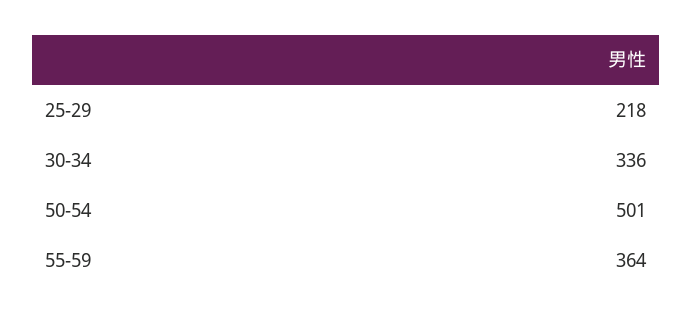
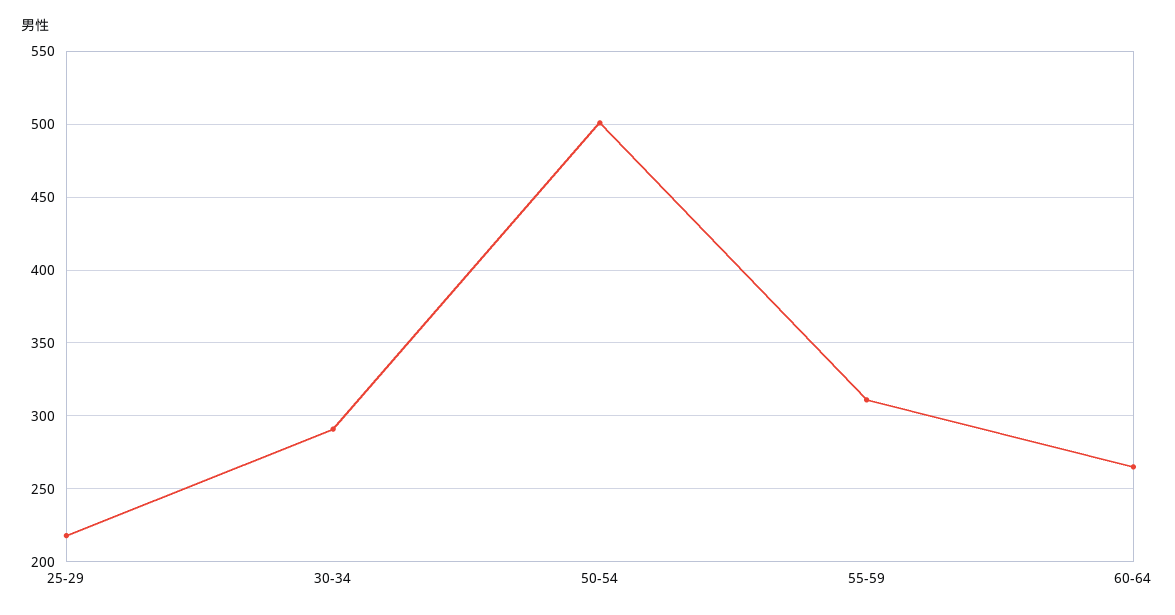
30-34: 336 -> 290
55-59: 364 -> 310
60-64: none -> 265

